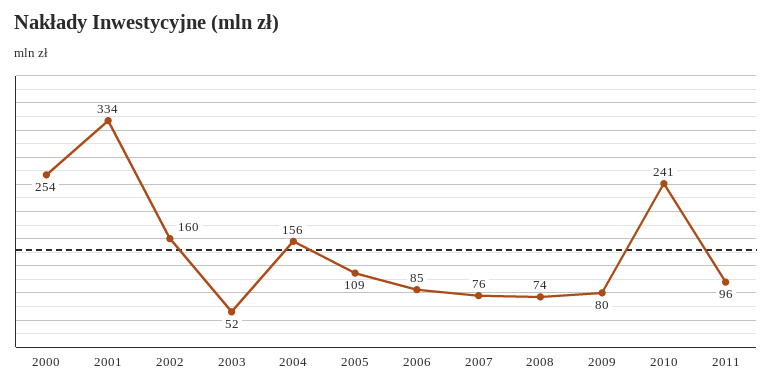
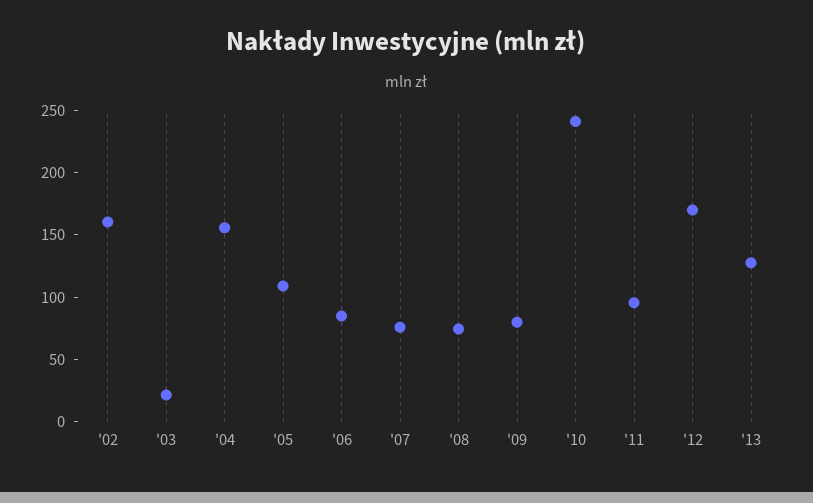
2000: 254 -> none
2001: 334 -> none
2003: 52 -> 20
'12: none -> 170
'13: none -> 130

